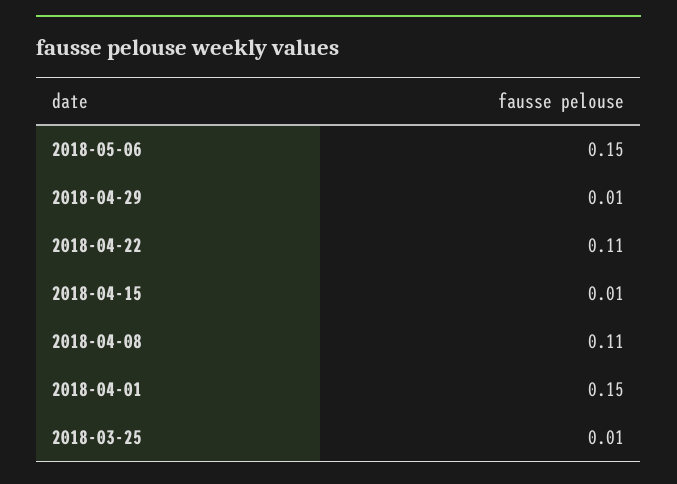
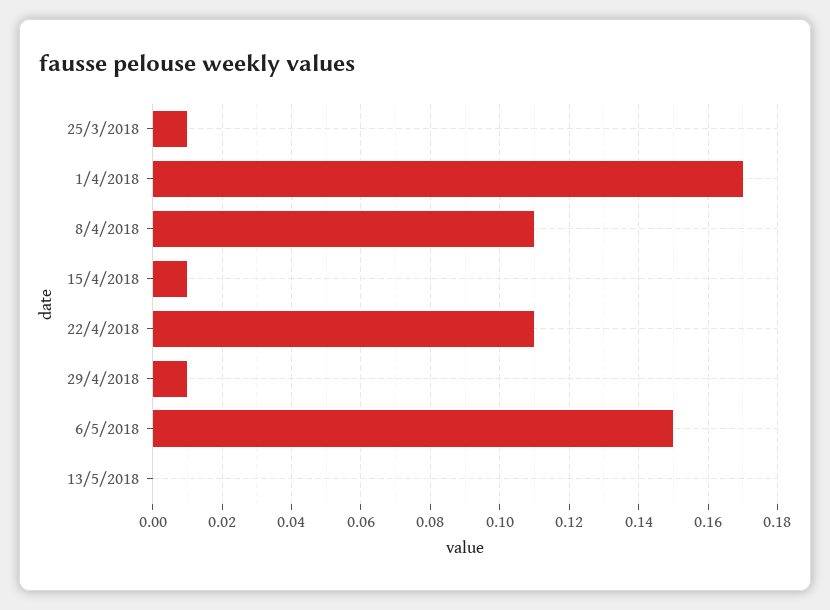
2018-04-01: 0.15 -> 0.17
13/5/2018: none -> 0

